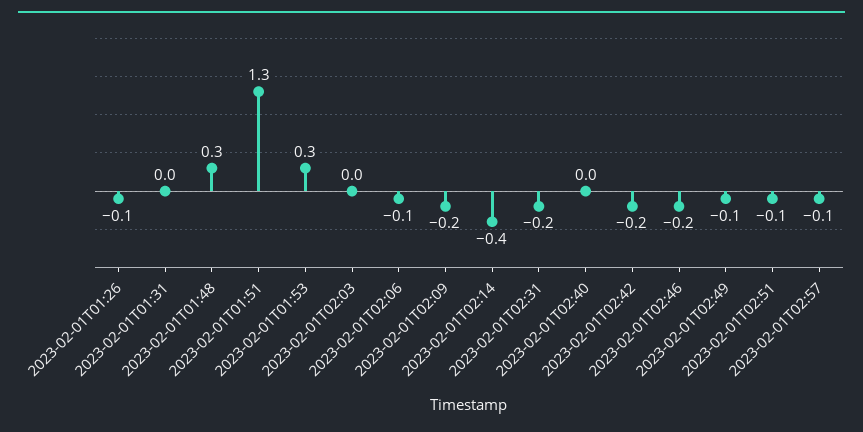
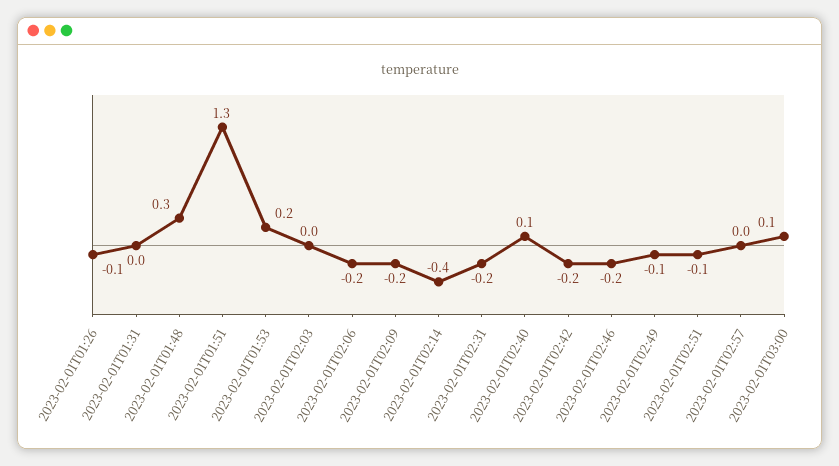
2023-02-01T01:53: 0.3 -> 0.2
2023-02-01T02:06: -0.1 -> -0.2
2023-02-01T02:40: 0 -> 0.1
2023-02-01T02:57: -0.1 -> 0
2023-02-01T03:00: none -> 0.1

